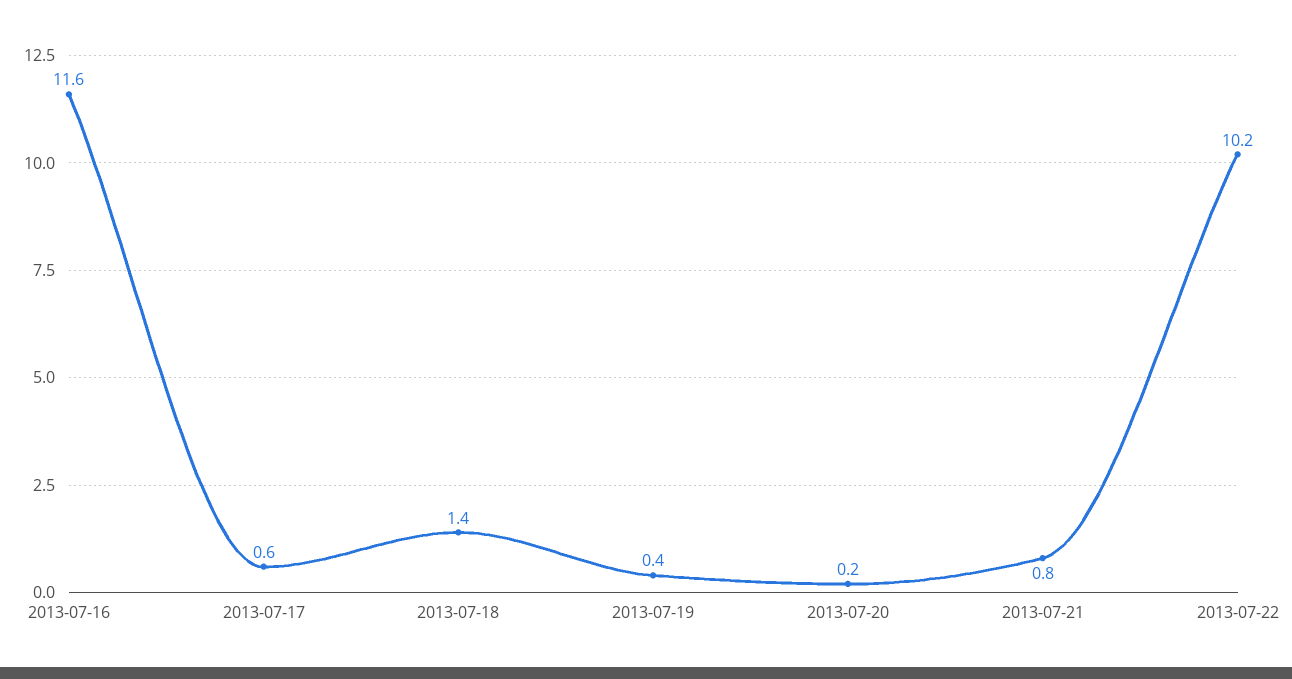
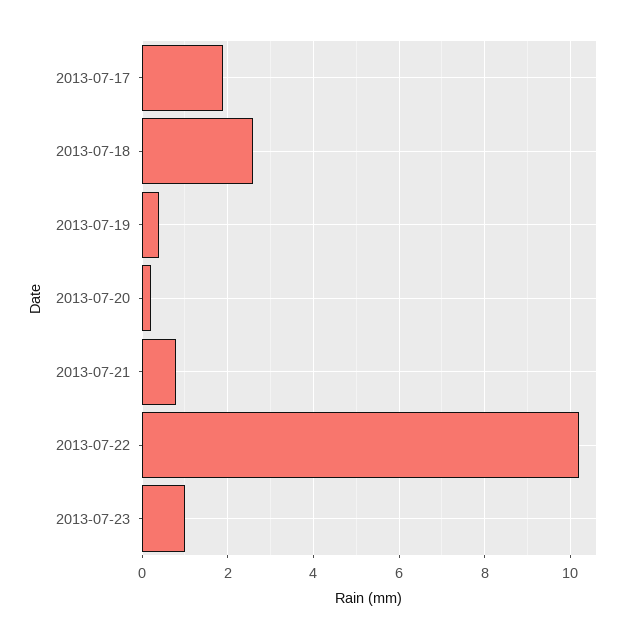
2013-07-16: 11.6 -> none
2013-07-17: 0.6 -> 2
2013-07-18: 1.4 -> 2.5
2013-07-23: none -> 1

